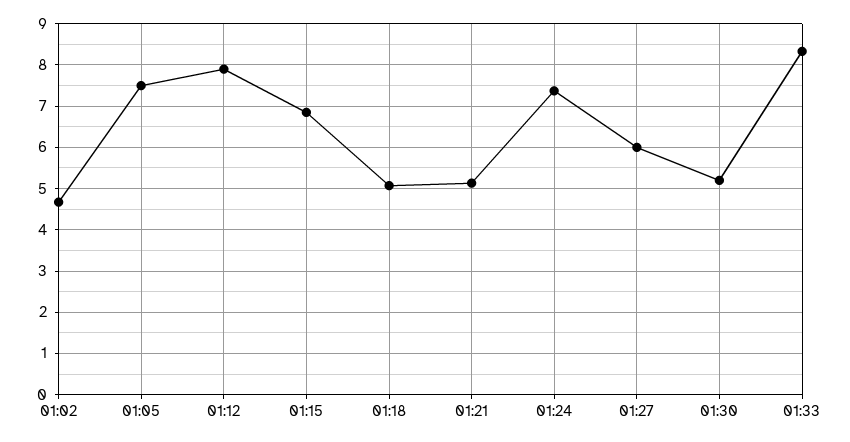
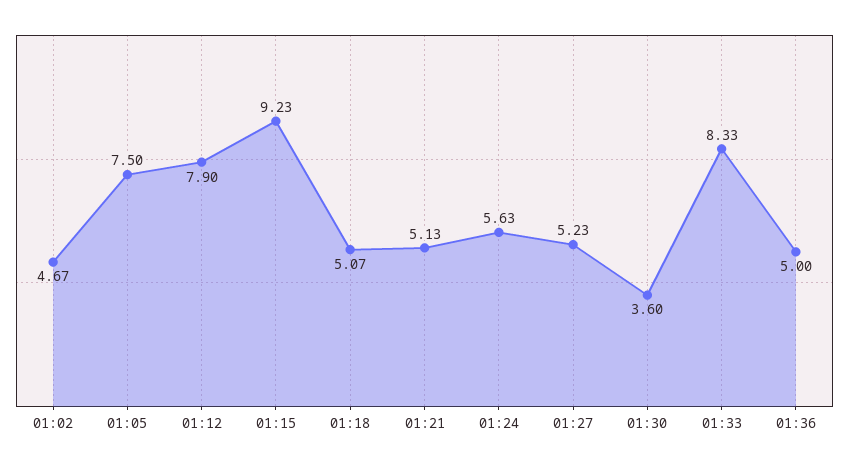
01:15: 6.8 -> 9.23
01:24: 7.4 -> 5.63
01:27: 6 -> 5.23
01:30: 5.2 -> 3.6
01:36: none -> 5

